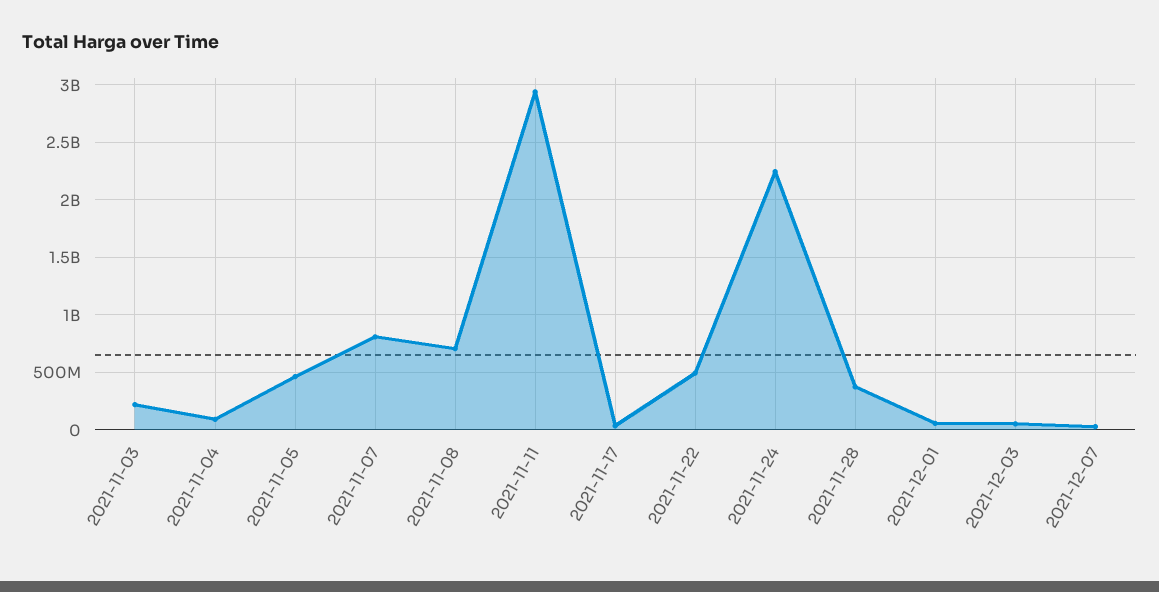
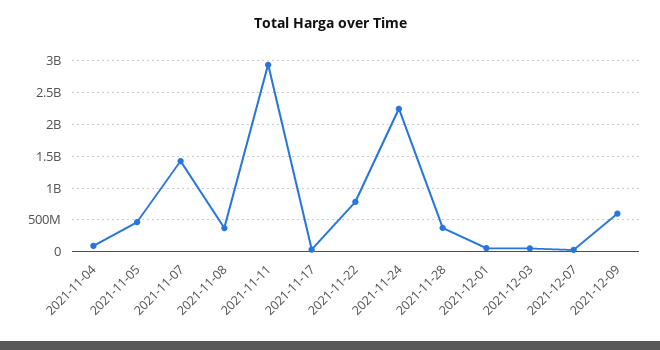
2021-11-03: 200000000 -> none
2021-11-07: 800000000 -> 1400000000
2021-11-08: 700000000 -> 400000000
2021-11-22: 500000000 -> 800000000
2021-12-09: none -> 600000000

